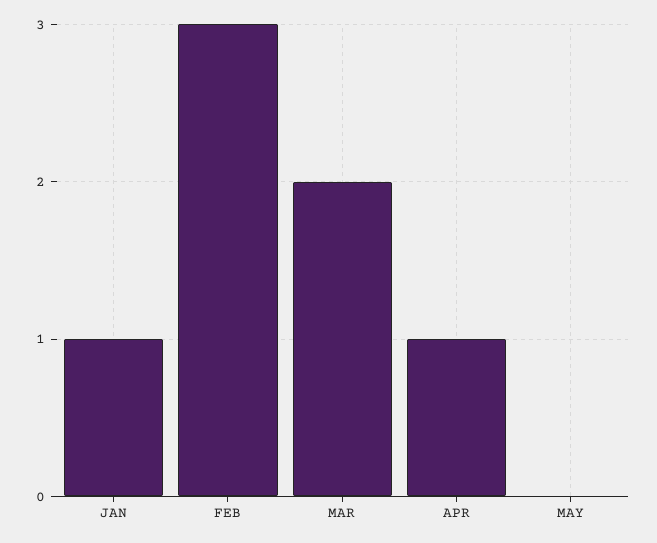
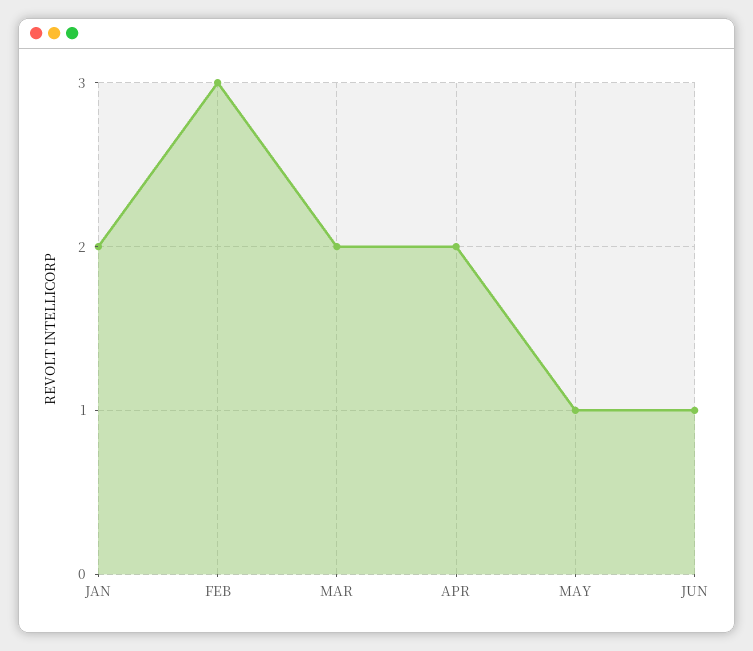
JAN: 1 -> 2
APR: 1 -> 2
MAY: 0 -> 1
JUN: none -> 1

